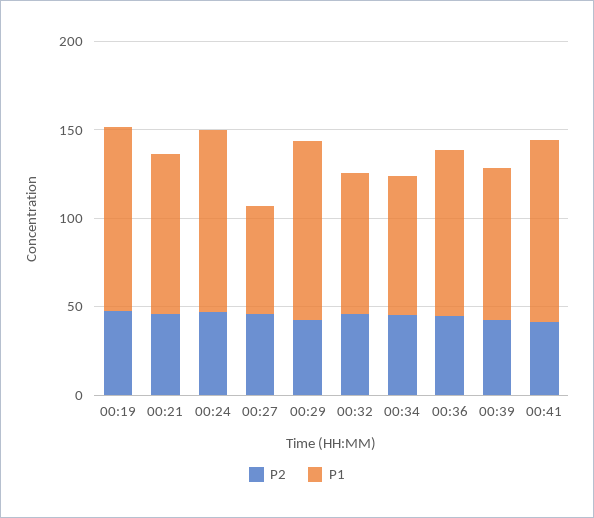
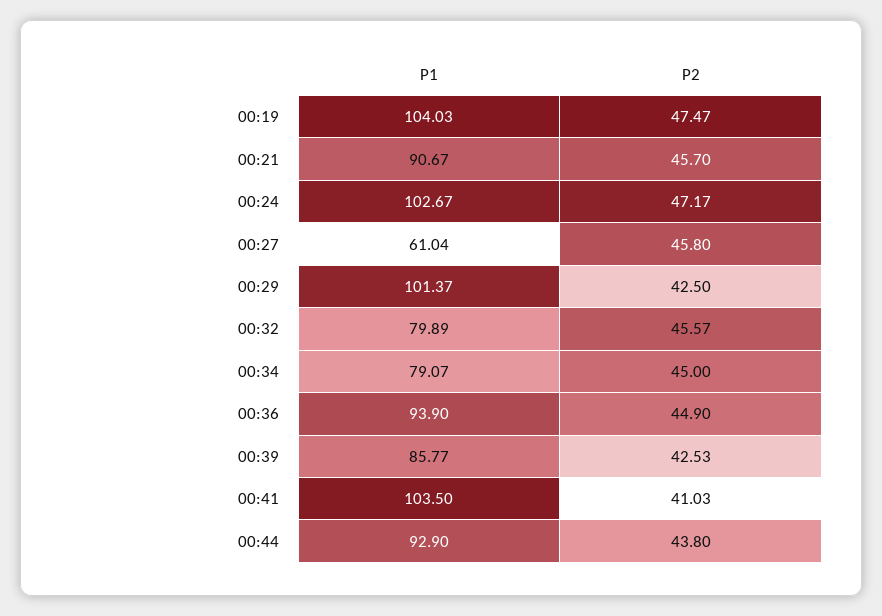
P1, 00:44: none -> 92.9
P2, 00:44: none -> 43.8

